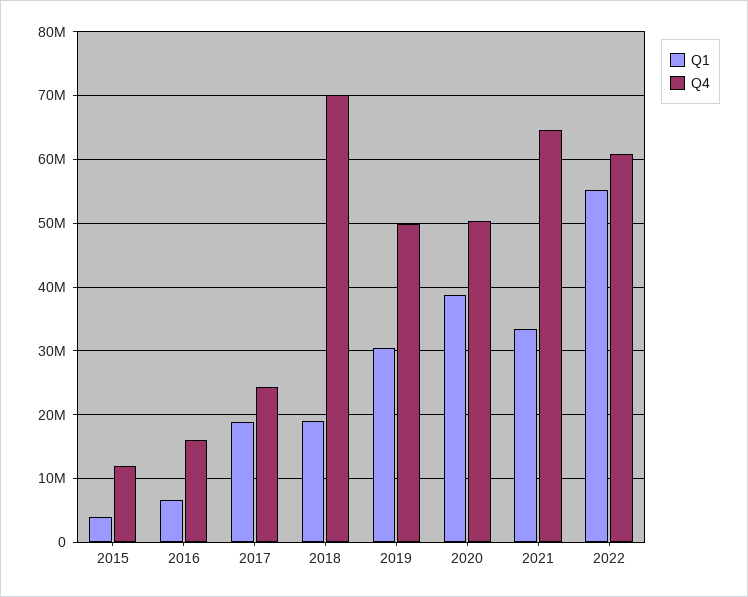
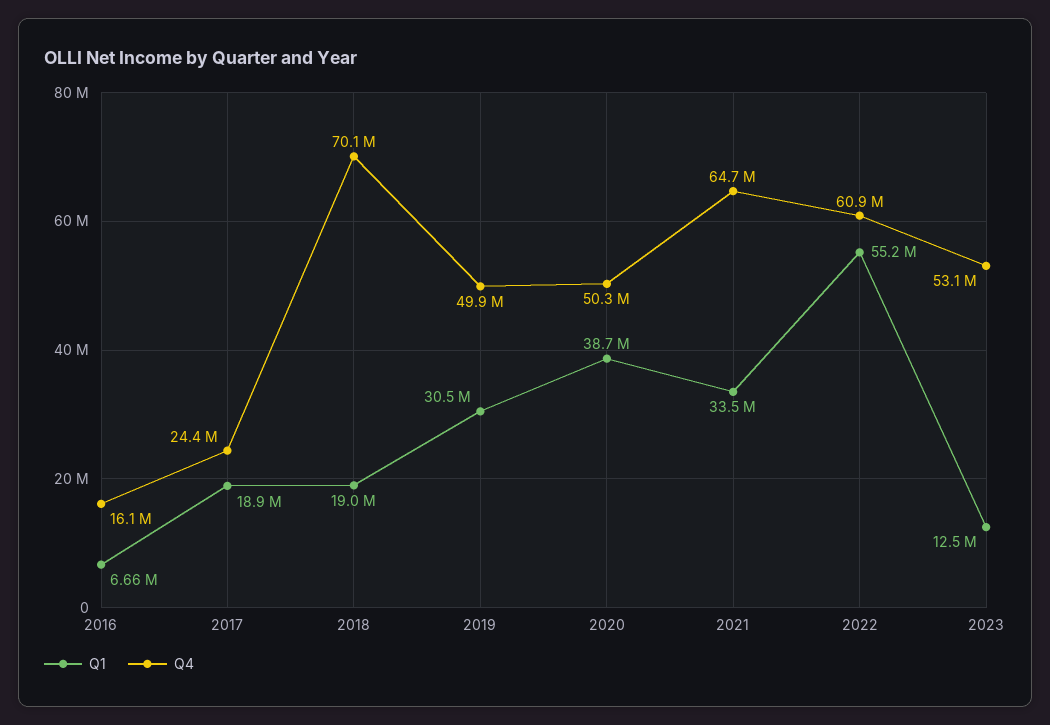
Q1, 2015: 4000000 -> none
Q4, 2015: 12000000 -> none
Q1, 2023: none -> 12500000
Q4, 2023: none -> 53100000

